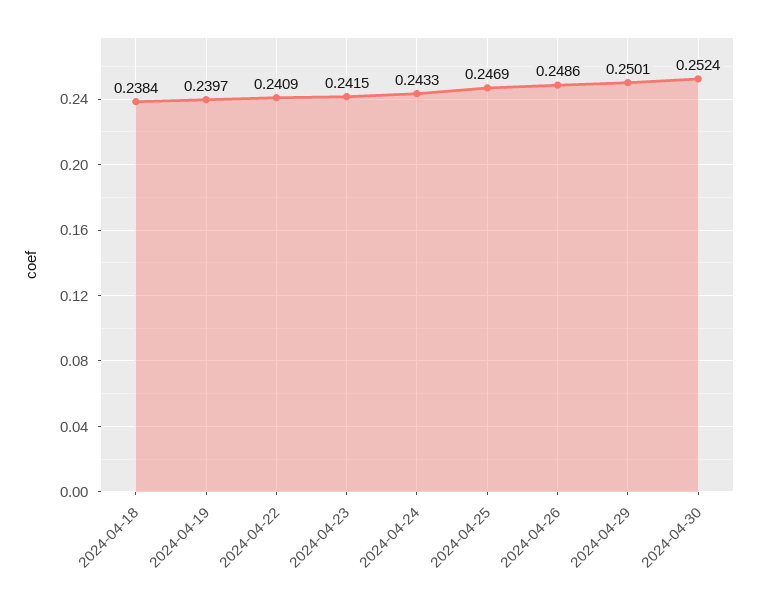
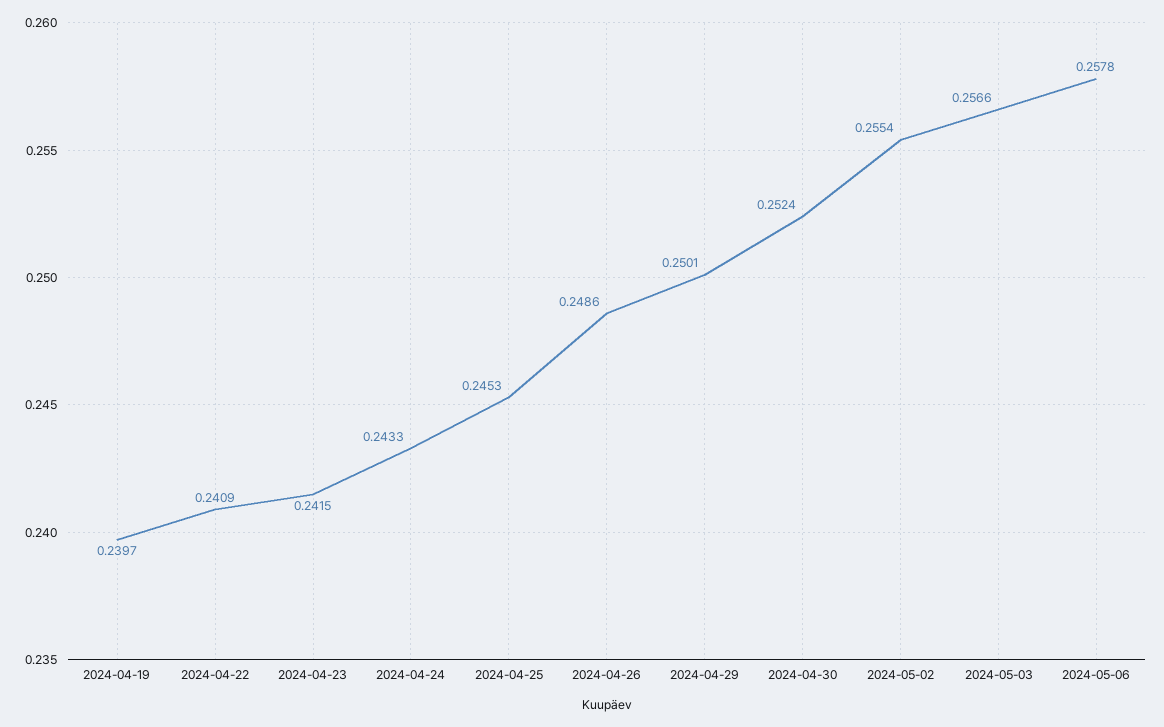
2024-04-18: 0.2384 -> none
2024-04-25: 0.2469 -> 0.2453
2024-05-02: none -> 0.2554
2024-05-03: none -> 0.2566
2024-05-06: none -> 0.2578

